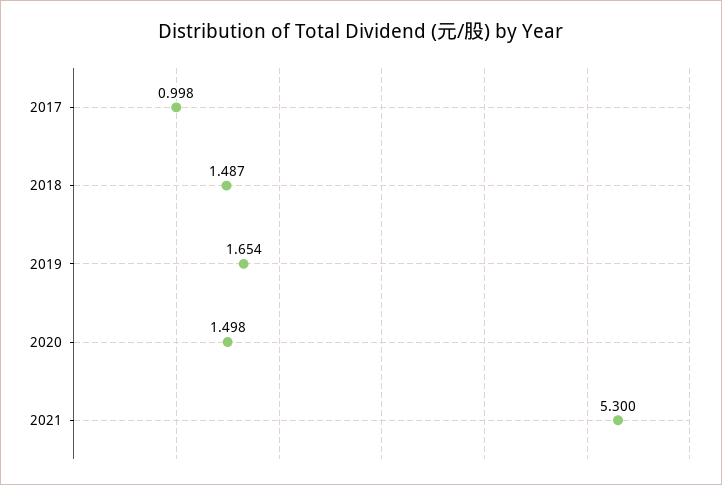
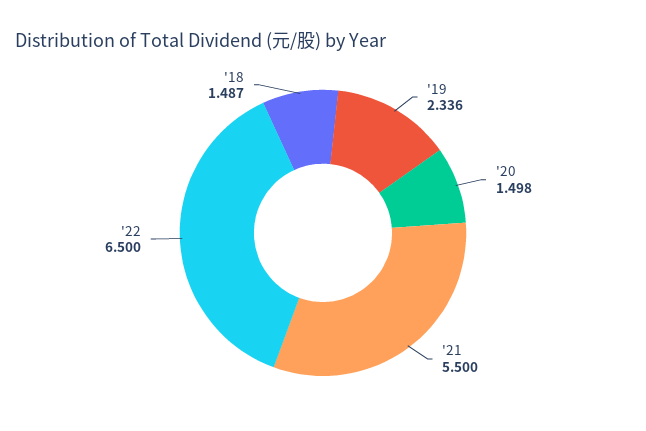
2017: 0.998 -> none
2019: 1.654 -> 2.336
2021: 5.3 -> 5.5
'22: none -> 6.5

